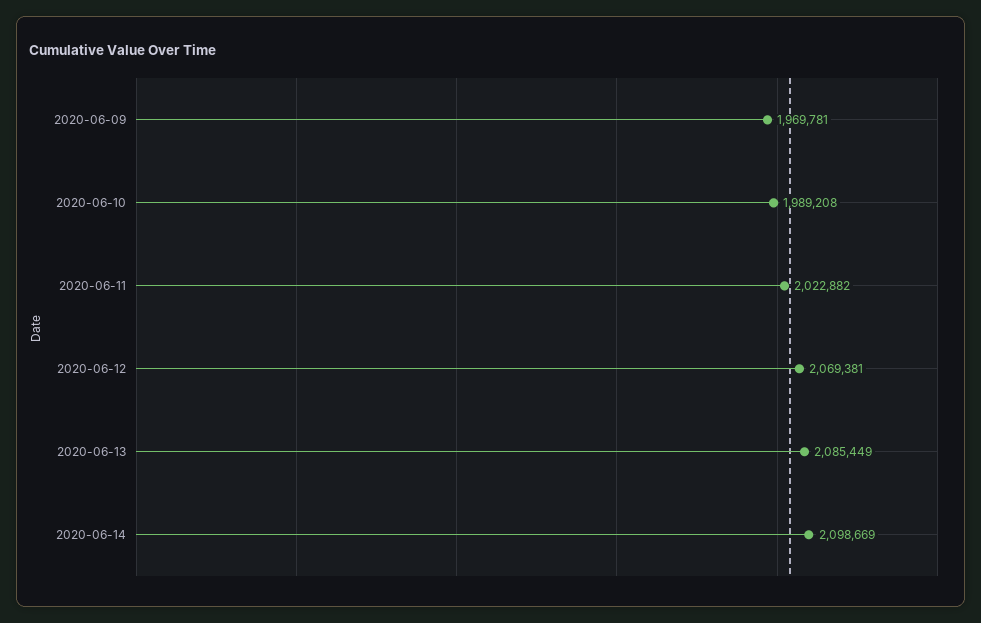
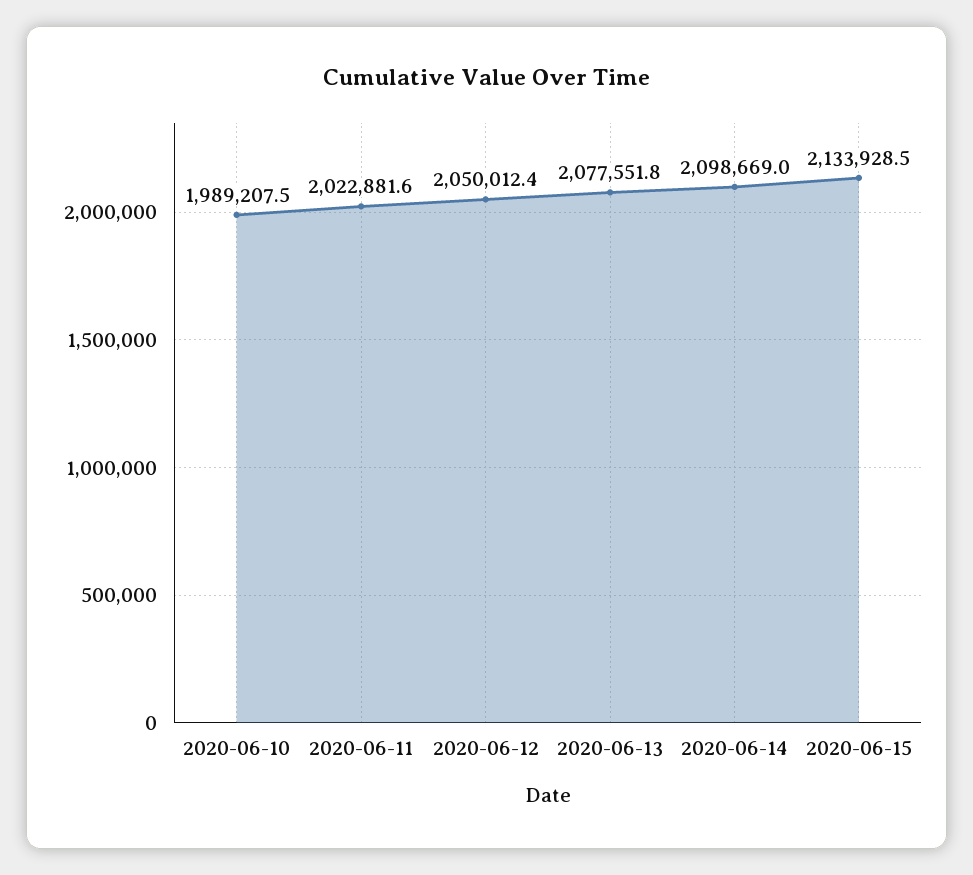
2020-06-09: 1969781 -> none
2020-06-12: 2069381 -> 2050012.4
2020-06-13: 2085449 -> 2077551.8
2020-06-15: none -> 2133928.5

